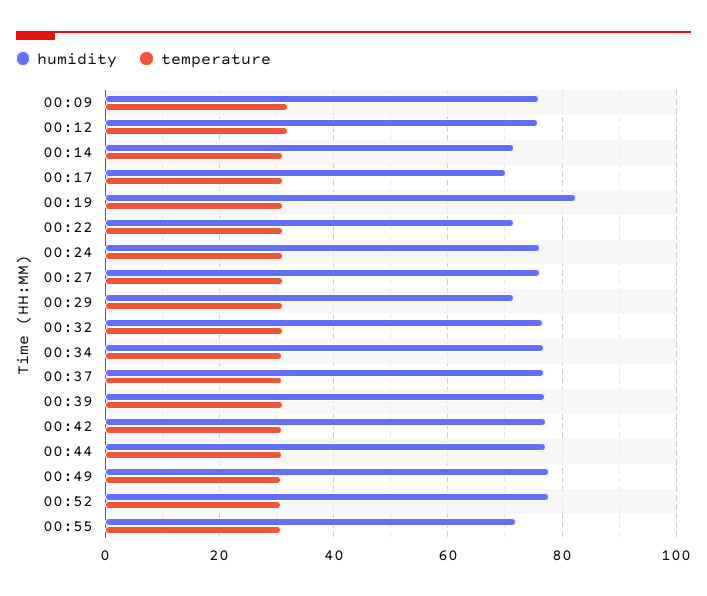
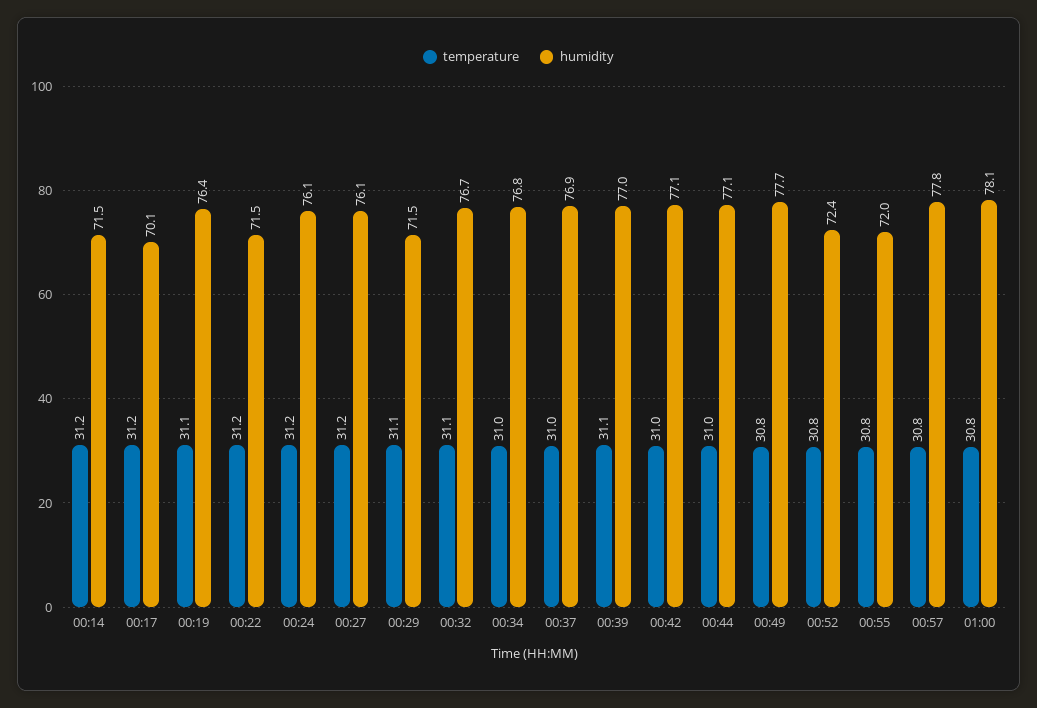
humidity, 00:09: 76 -> none
temperature, 00:09: 32 -> none
humidity, 00:12: 76 -> none
temperature, 00:12: 32 -> none
humidity, 00:19: 82 -> 76.4
humidity, 00:52: 78 -> 72.4
temperature, 00:57: none -> 30.8
humidity, 00:57: none -> 77.8
temperature, 01:00: none -> 30.8
humidity, 01:00: none -> 78.1

